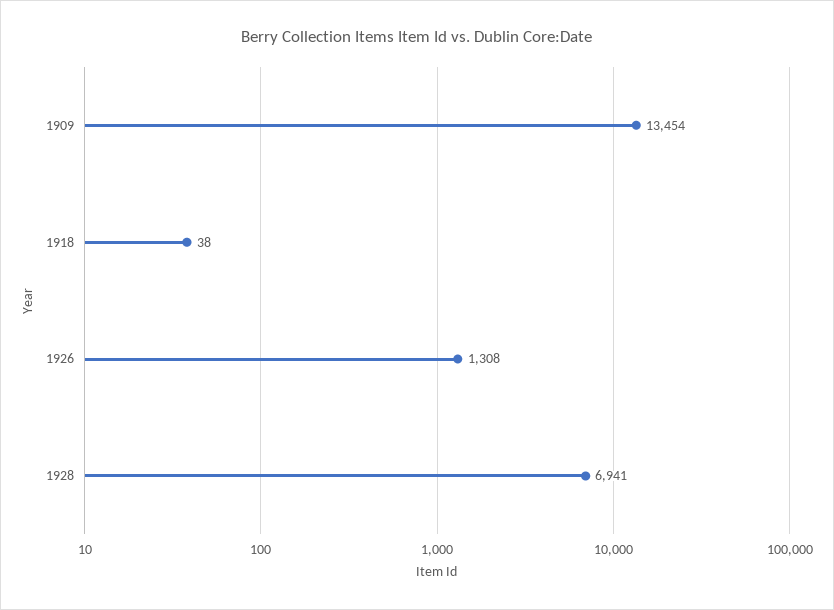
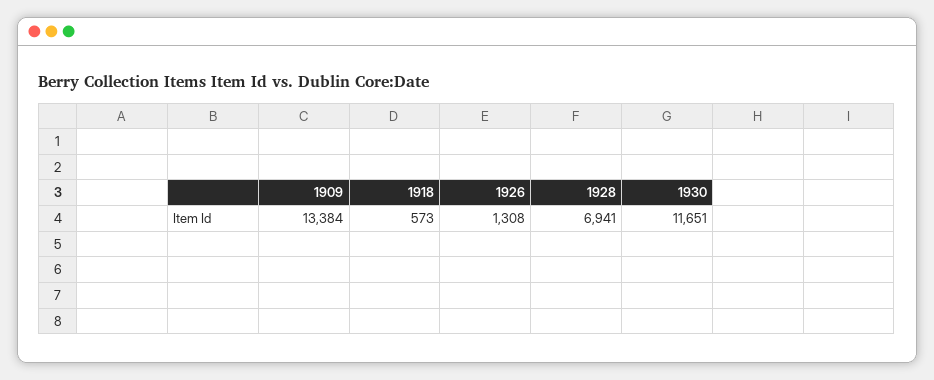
1909: 13454 -> 13384
1918: 38 -> 573
1930: none -> 11651

